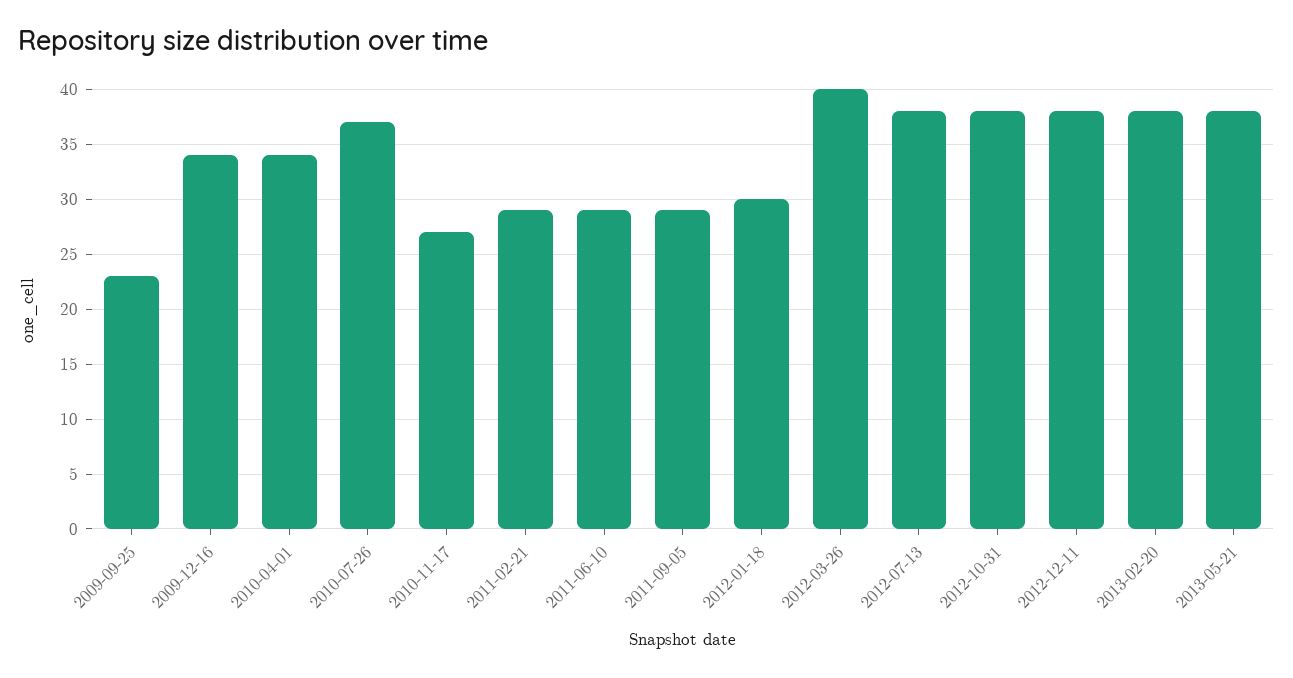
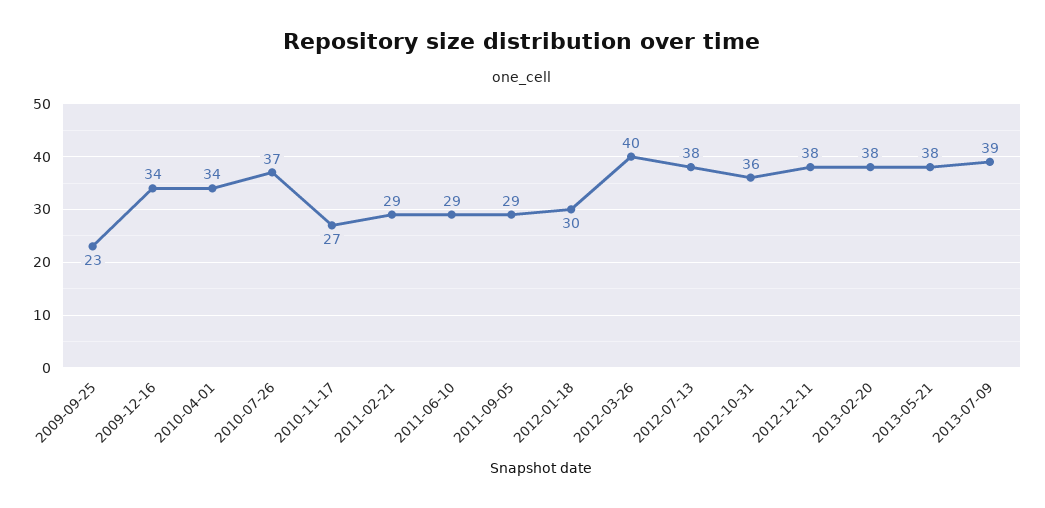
2012-10-31: 38 -> 36
2013-07-09: none -> 39

